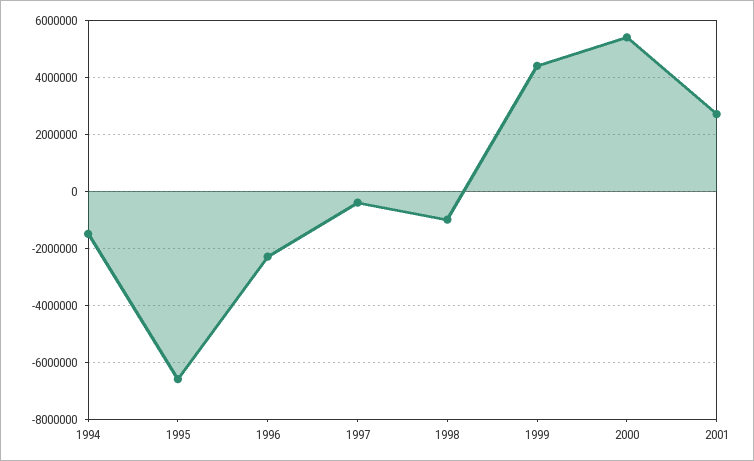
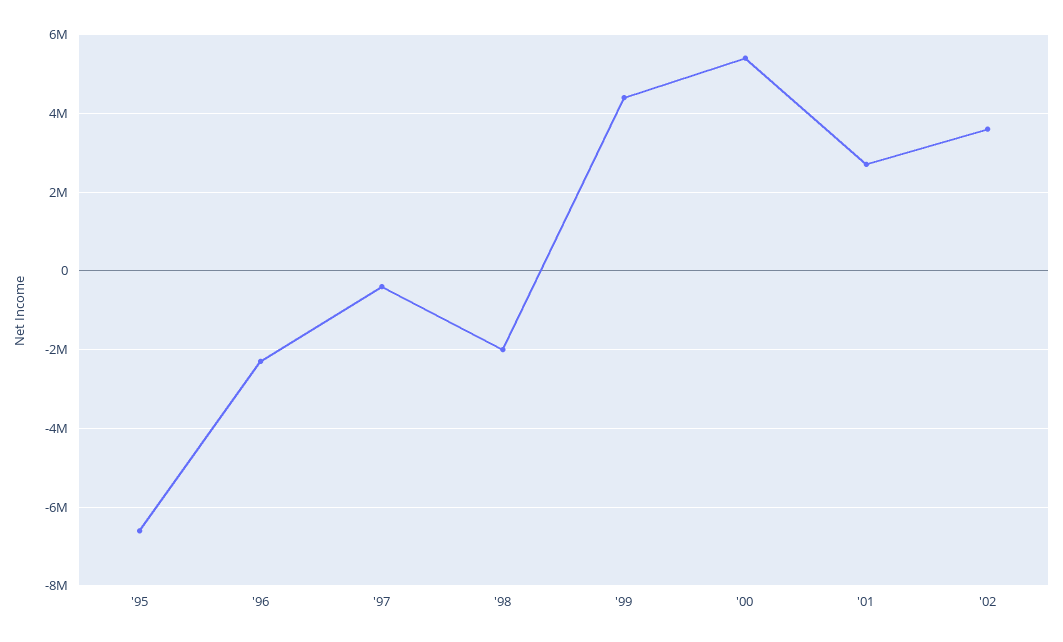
1994: -1500000 -> none
1998: -1000000 -> -2000000
'02: none -> 3600000

